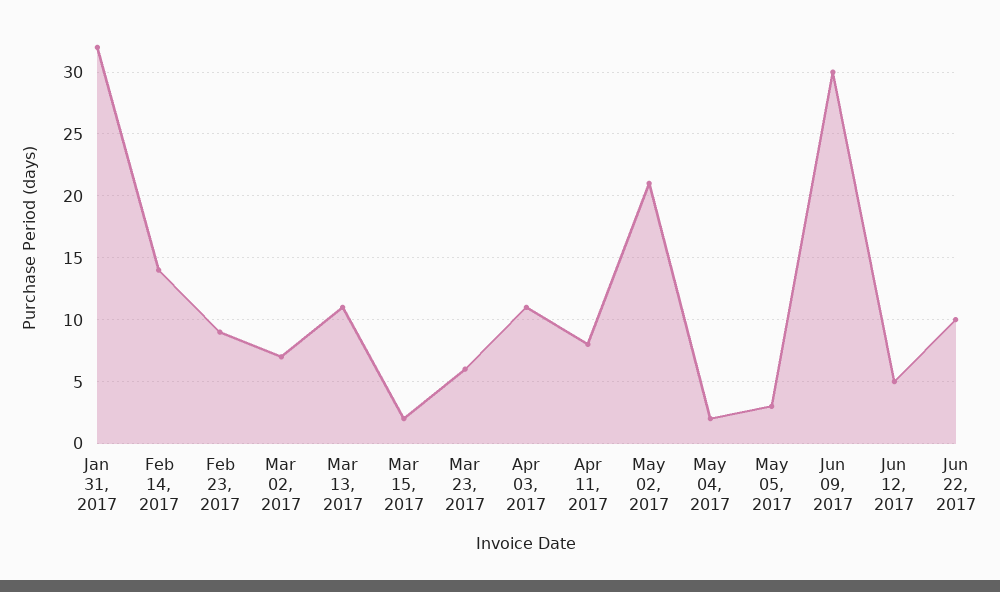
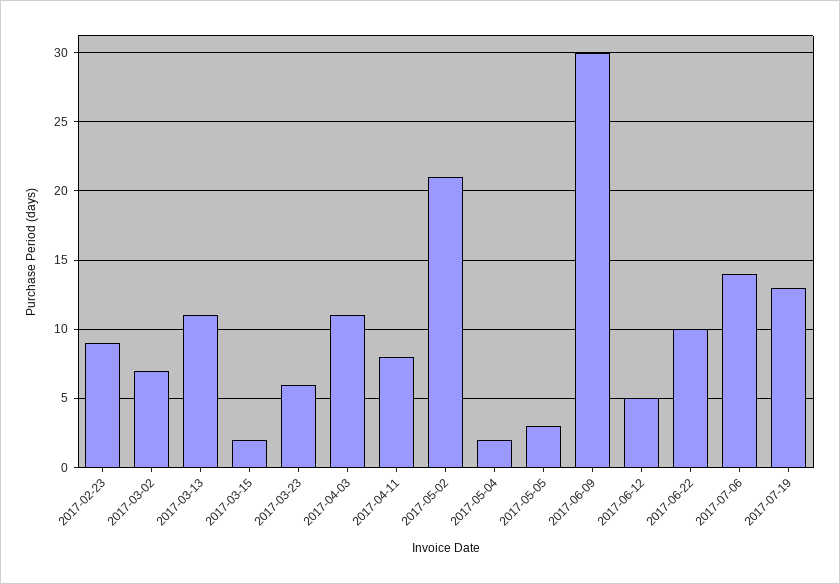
Jan 31, 2017: 32 -> none
Feb 14, 2017: 14 -> none
2017-07-06: none -> 14
2017-07-19: none -> 13

